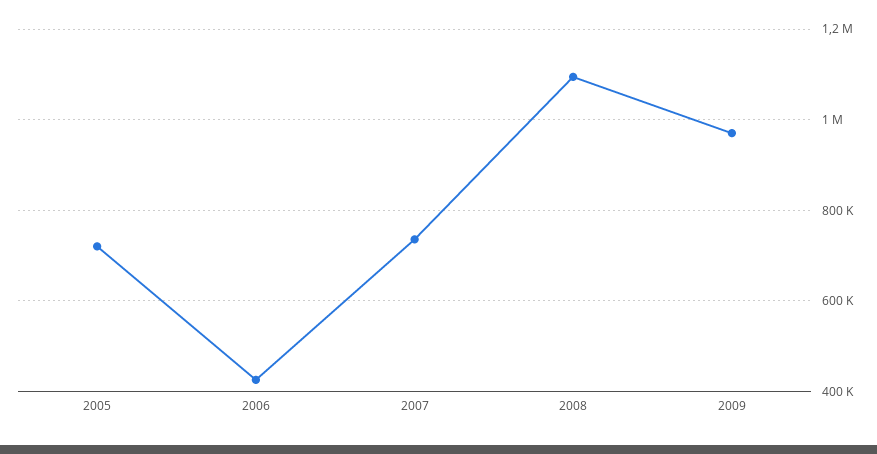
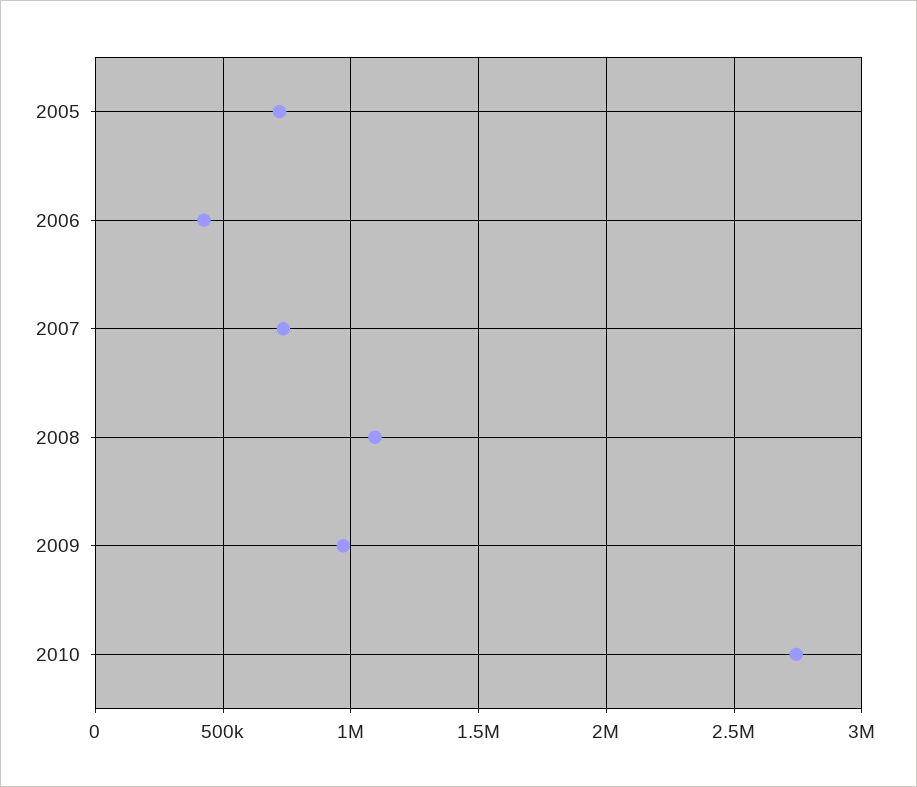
2010: none -> 2750000

